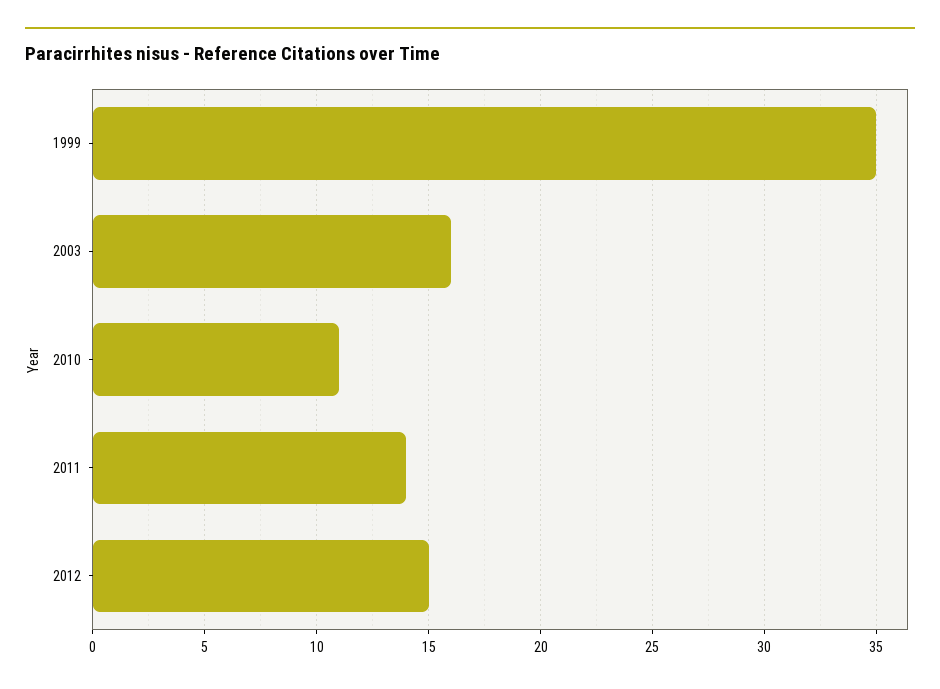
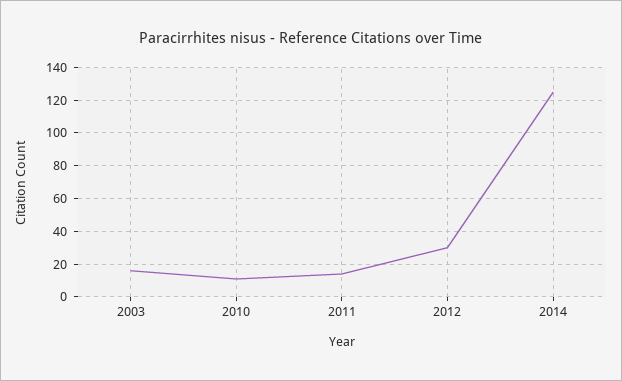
1999: 35 -> none
2012: 15 -> 30
2014: none -> 125

